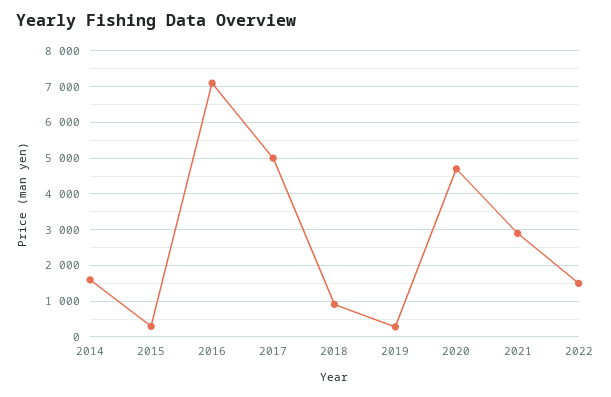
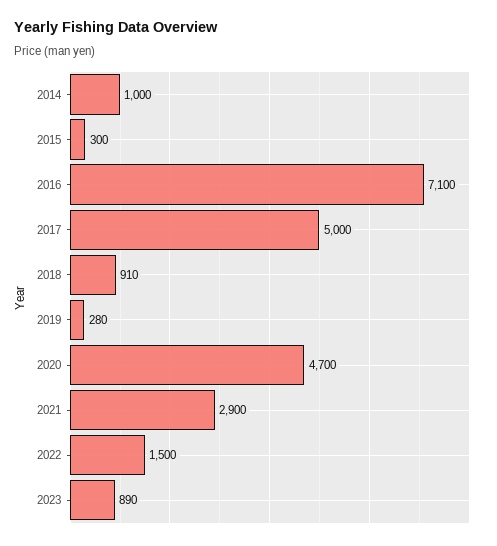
2014: 1600 -> 1000
2023: none -> 890

